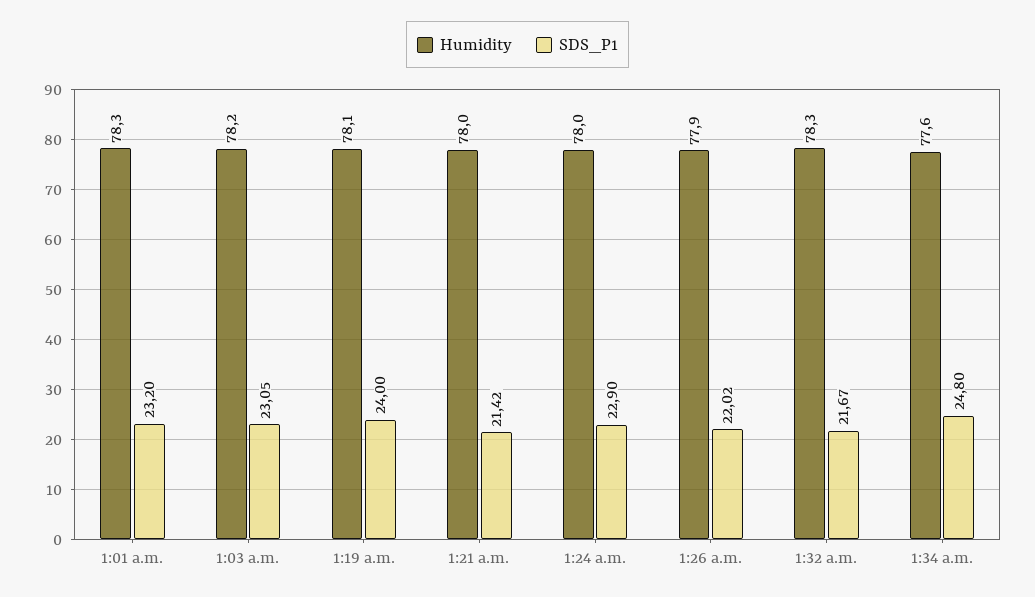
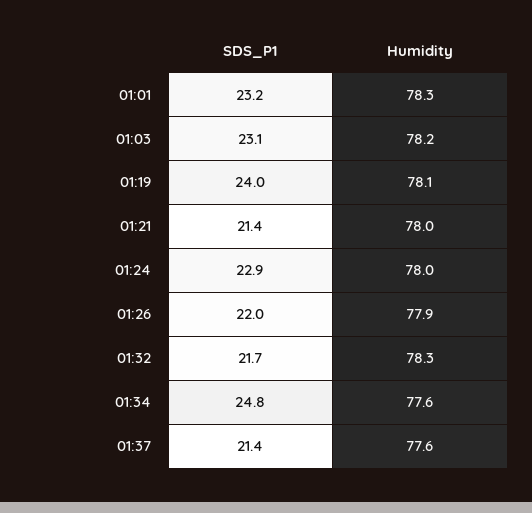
SDS_P1, 01:37: none -> 21.4
Humidity, 01:37: none -> 77.6

